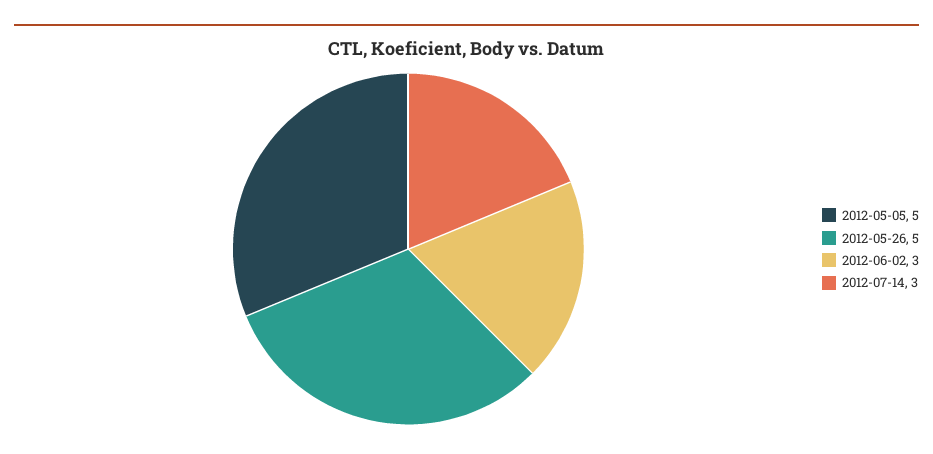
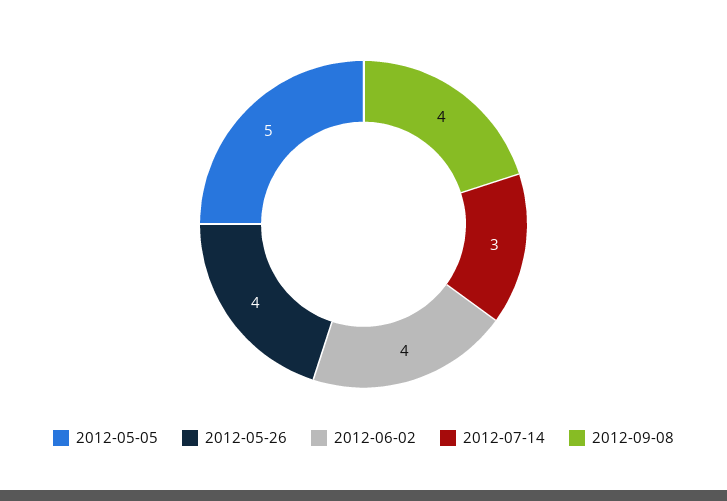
2012-05-26: 5 -> 4
2012-06-02: 3 -> 4
2012-09-08: none -> 4

